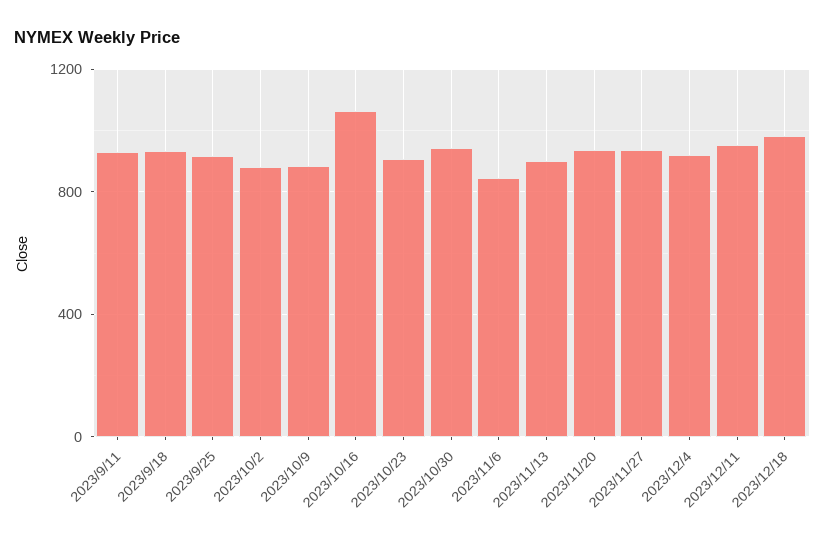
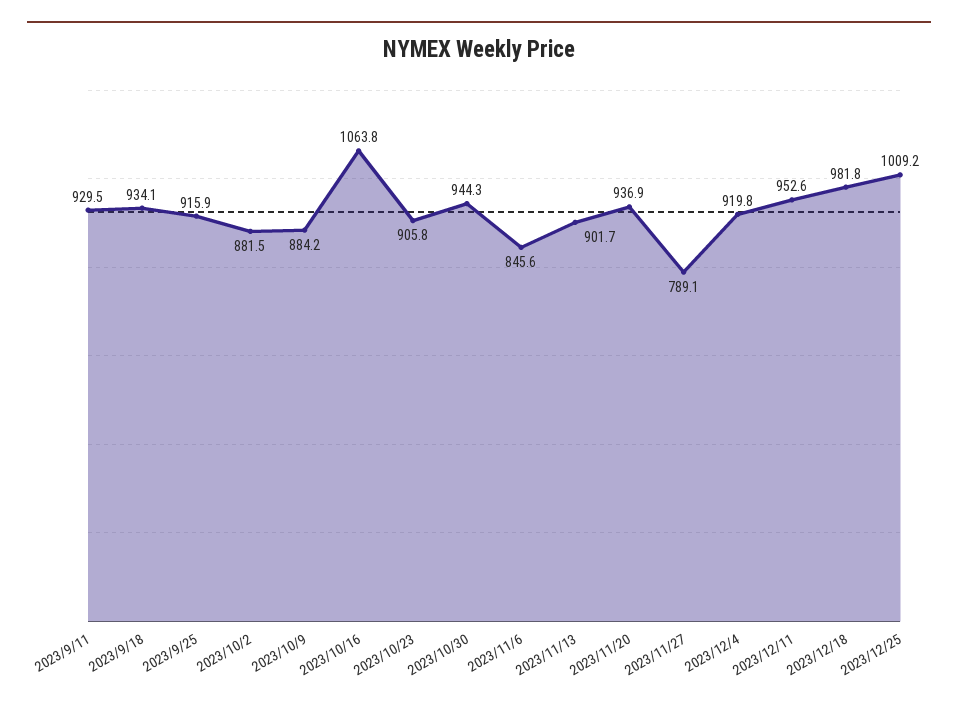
2023/11/27: 950 -> 789.1
2023/12/25: none -> 1009.2

